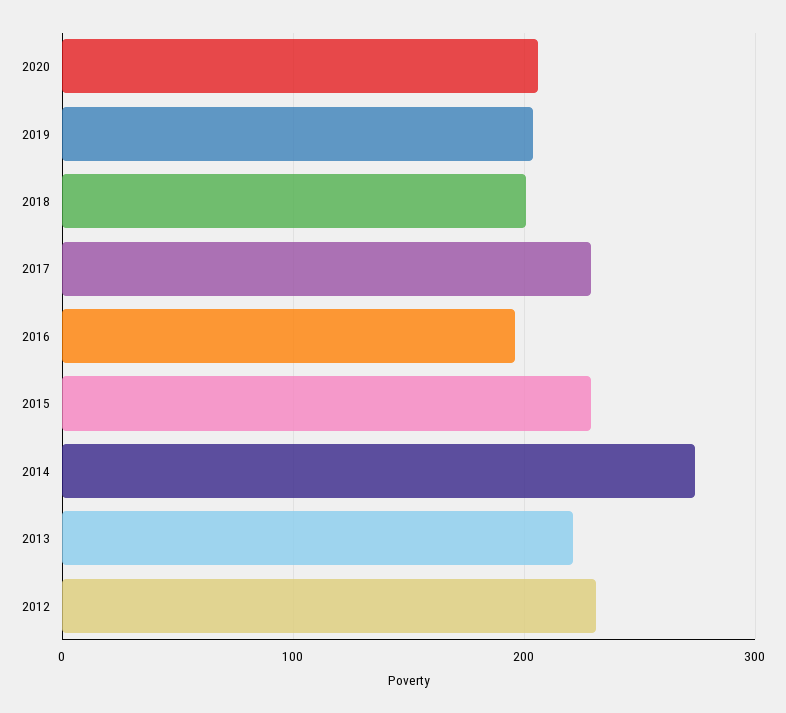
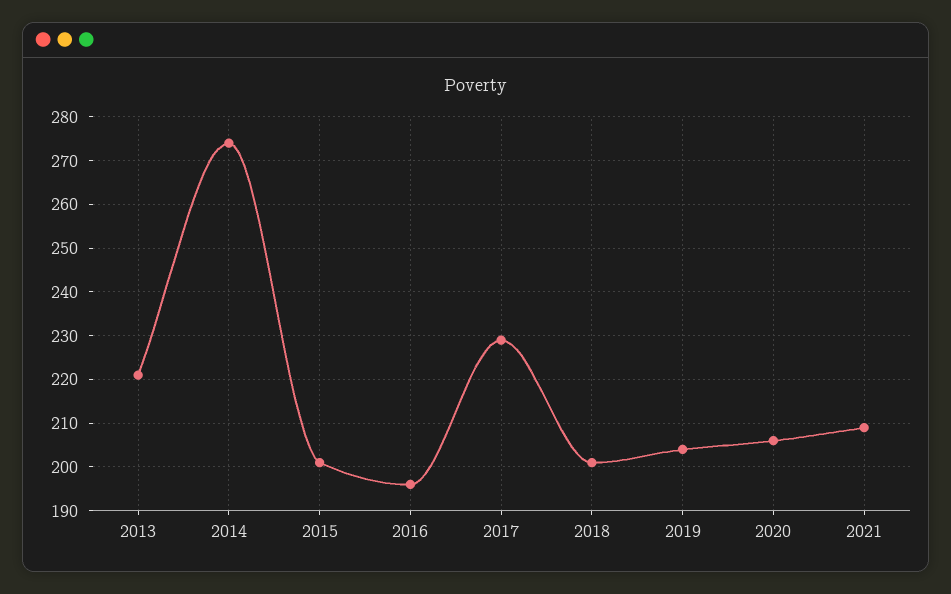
2015: 230 -> 200
2012: 230 -> none
2021: none -> 210

